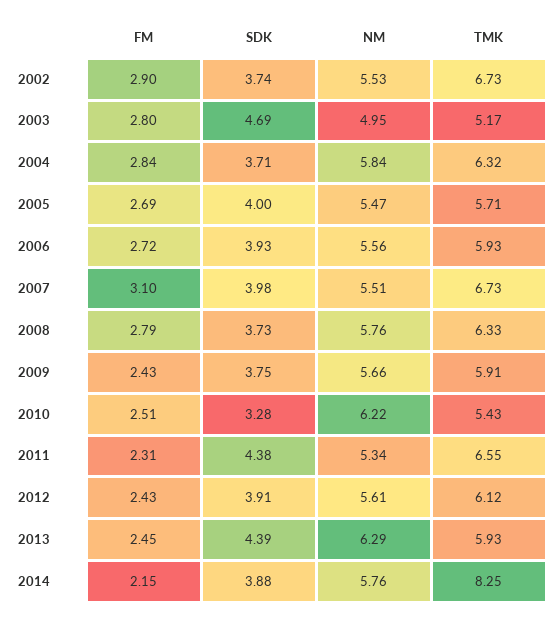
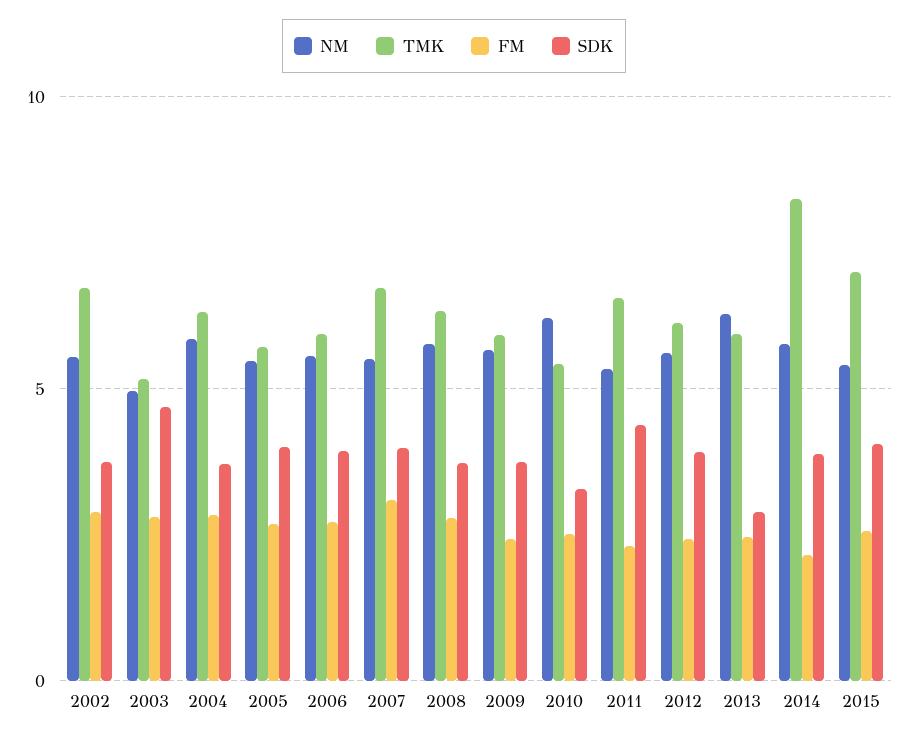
SDK, 2013: 4.39 -> 3
NM, 2015: none -> 5.5
TMK, 2015: none -> 7
FM, 2015: none -> 2.5
SDK, 2015: none -> 4

